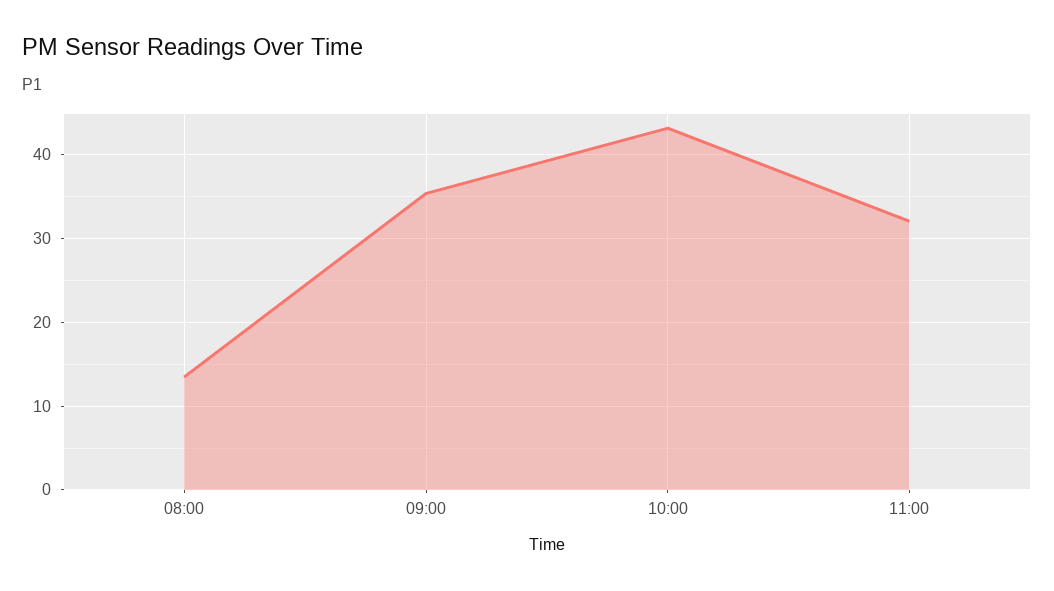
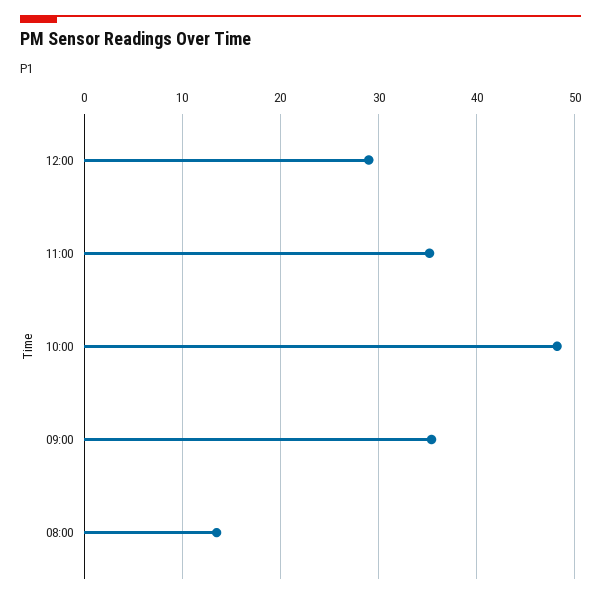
10:00: 43 -> 48
11:00: 32 -> 35
12:00: none -> 29

